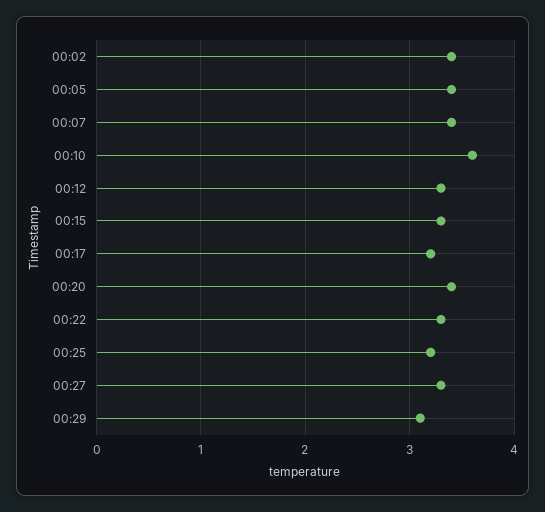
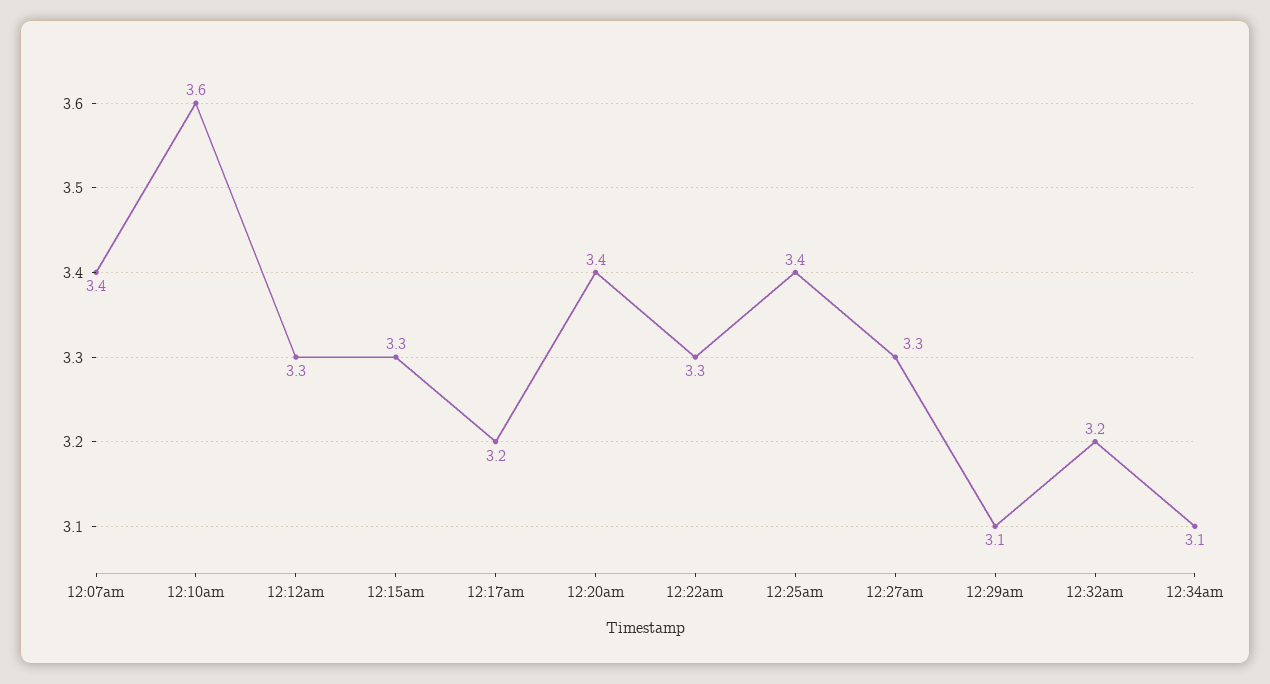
00:02: 3.4 -> none
00:05: 3.4 -> none
00:25: 3.2 -> 3.4
12:32am: none -> 3.2
12:34am: none -> 3.1

